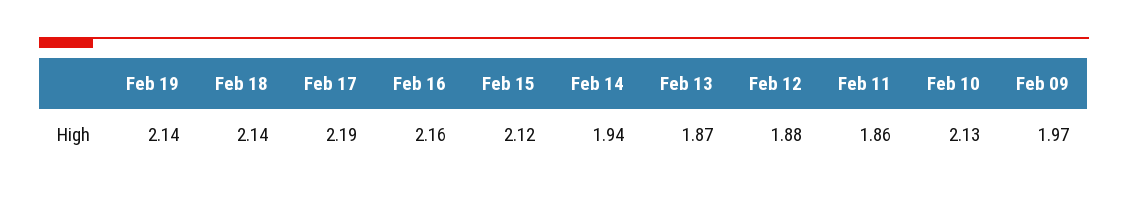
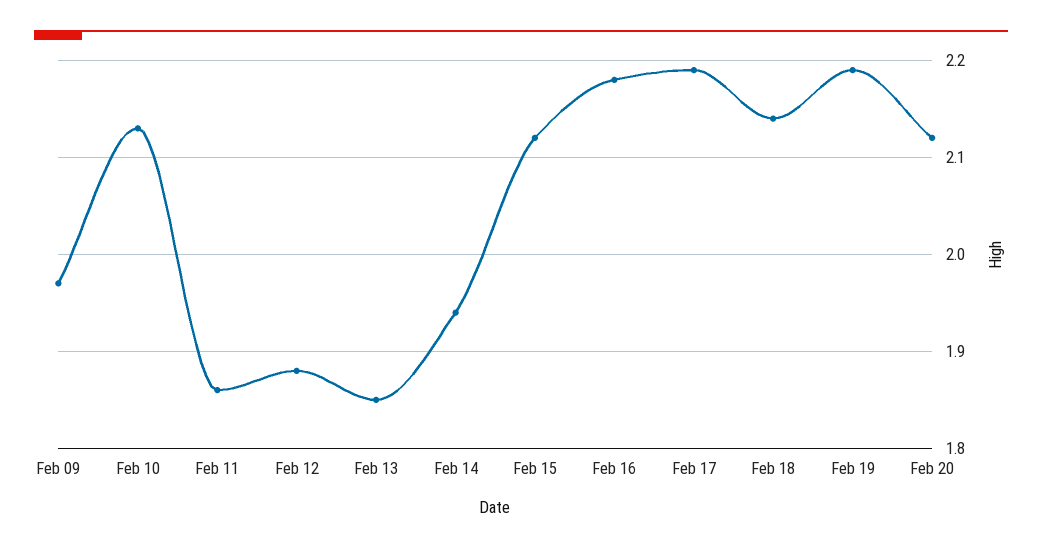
Feb 19: 2.14 -> 2.19
Feb 16: 2.16 -> 2.18
Feb 13: 1.87 -> 1.85
Feb 20: none -> 2.12

